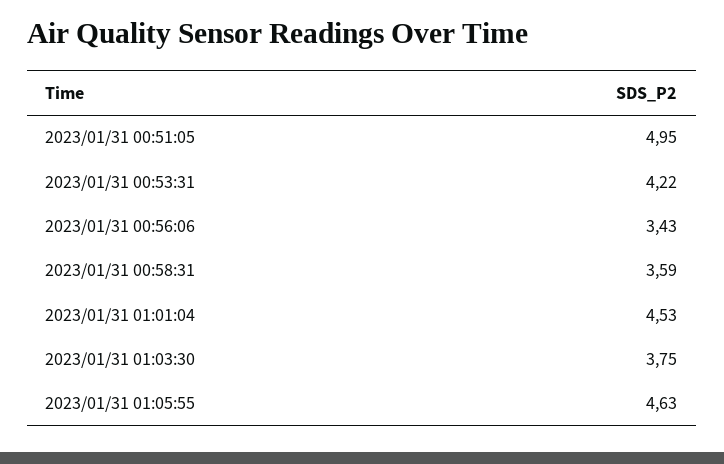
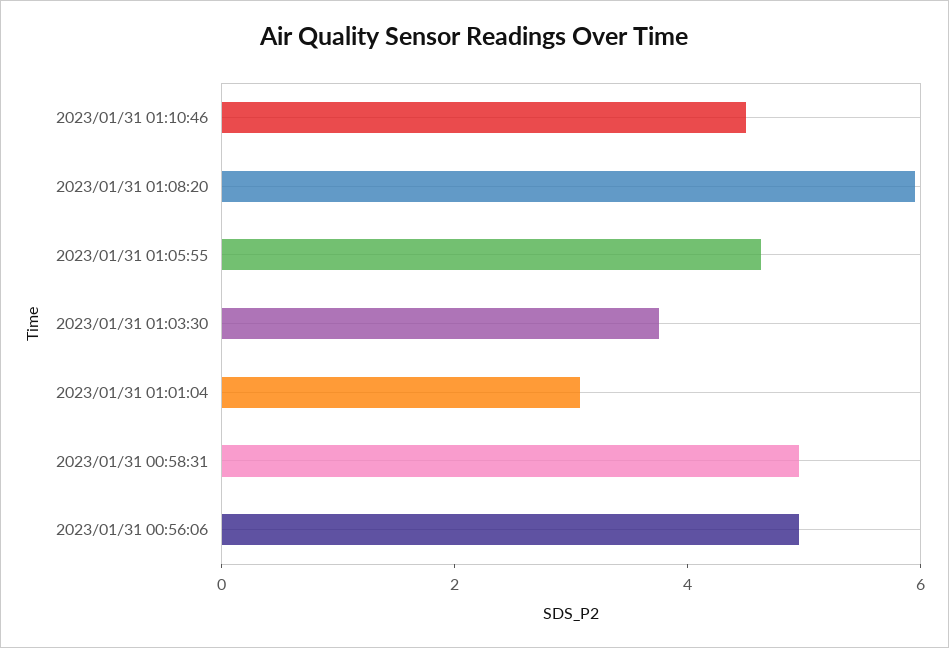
2023/01/31 00:51:05: 4.95 -> none
2023/01/31 00:53:31: 4.22 -> none
2023/01/31 00:56:06: 3.43 -> 5
2023/01/31 00:58:31: 3.59 -> 5
2023/01/31 01:01:04: 4.53 -> 3
2023/01/31 01:10:46: none -> 4.5
2023/01/31 01:08:20: none -> 6

